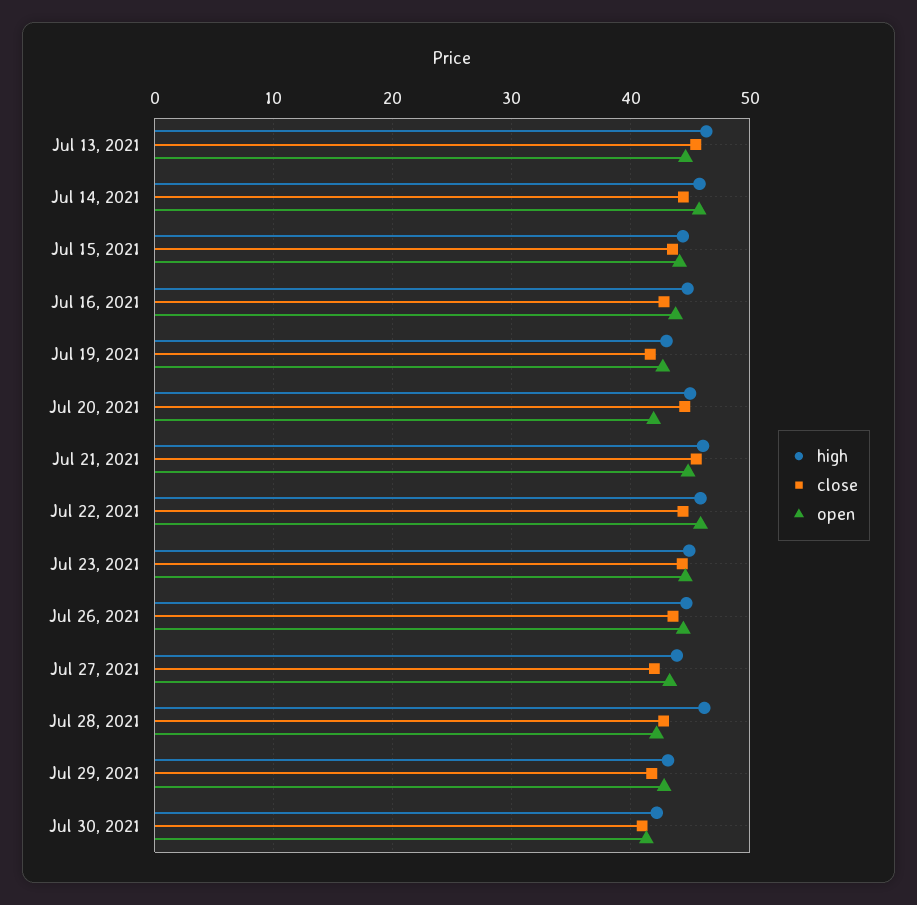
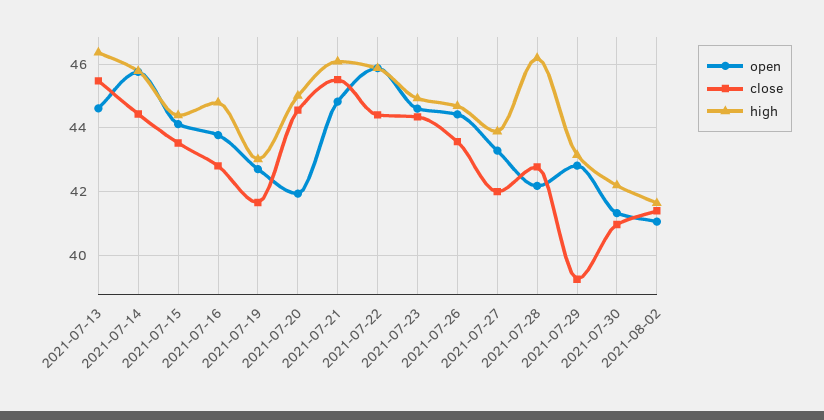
close, Jul 29, 2021: 42 -> 39.2
open, 2021-08-02: none -> 41
close, 2021-08-02: none -> 41.4
high, 2021-08-02: none -> 41.6

